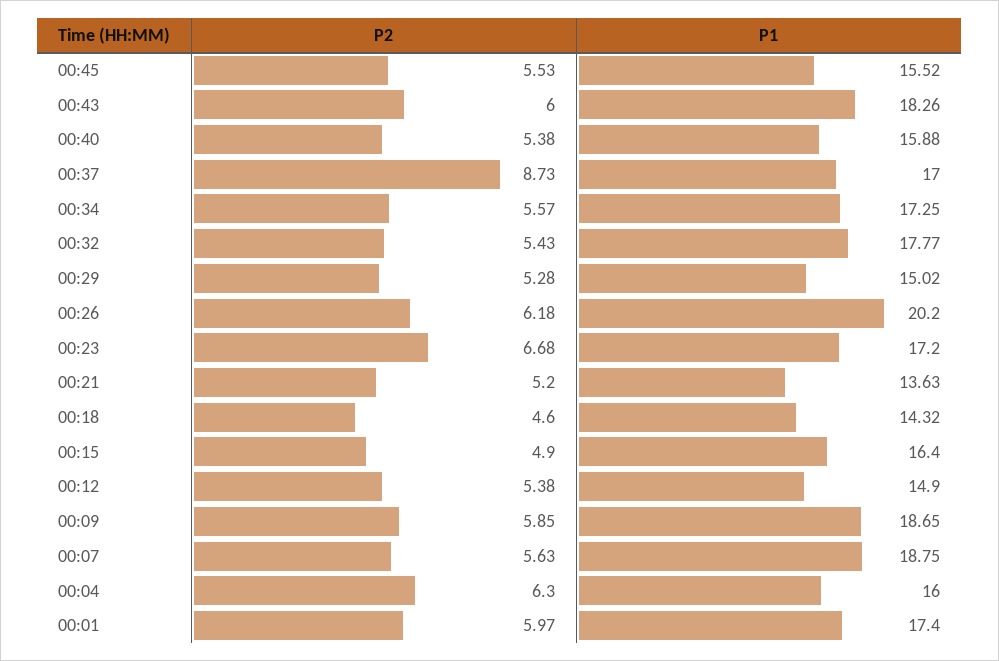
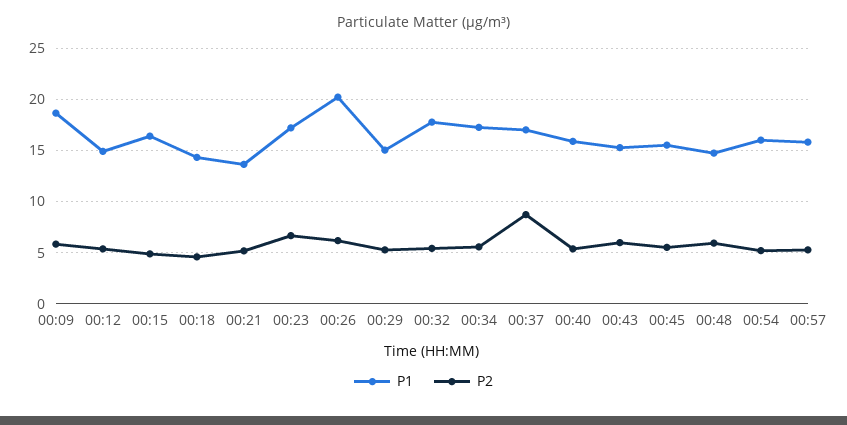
P1, 00:43: 18.26 -> 15
P2, 00:07: 5.63 -> none
P1, 00:07: 18.75 -> none
P2, 00:04: 6.3 -> none
P1, 00:04: 16 -> none
P2, 00:01: 5.97 -> none
P1, 00:01: 17.4 -> none
P1, 00:48: none -> 15
P2, 00:48: none -> 6
P1, 00:54: none -> 16
P2, 00:54: none -> 5
P1, 00:57: none -> 16
P2, 00:57: none -> 5

